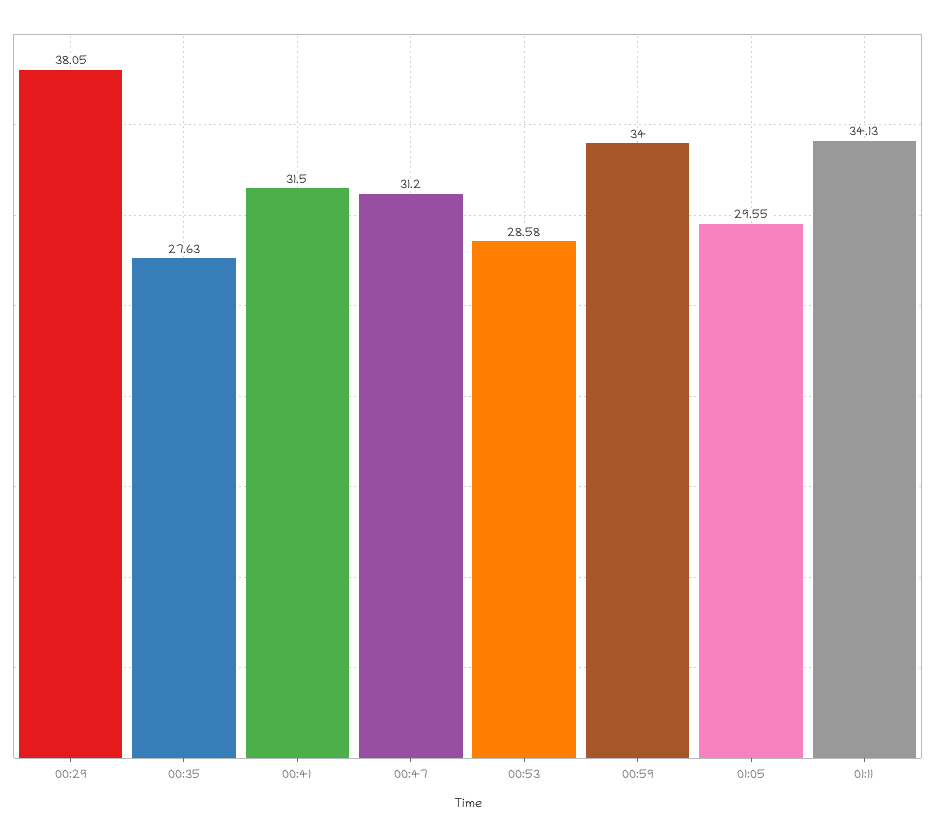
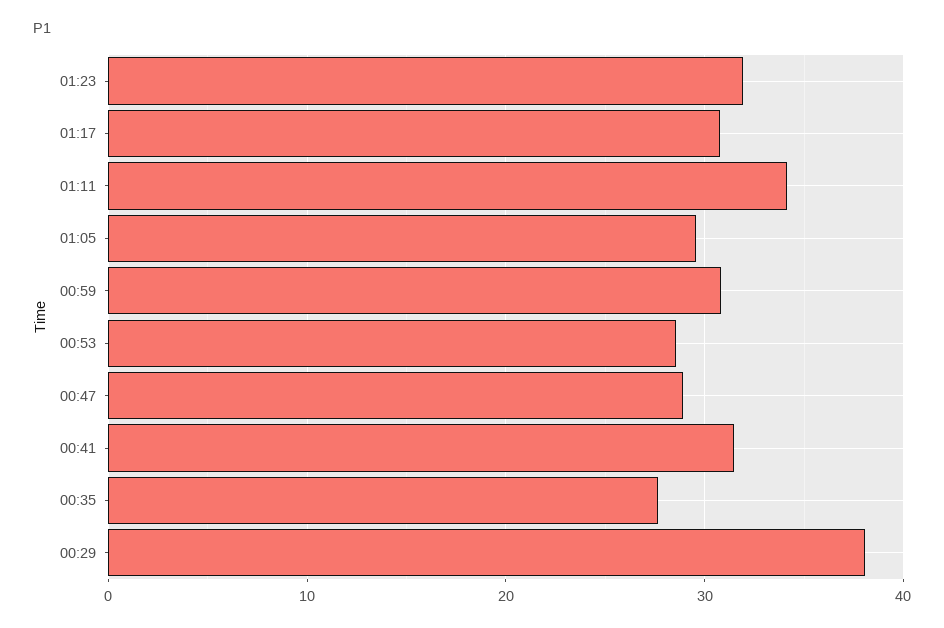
00:47: 31.2 -> 29
00:59: 34 -> 31
01:23: none -> 32
01:17: none -> 31

